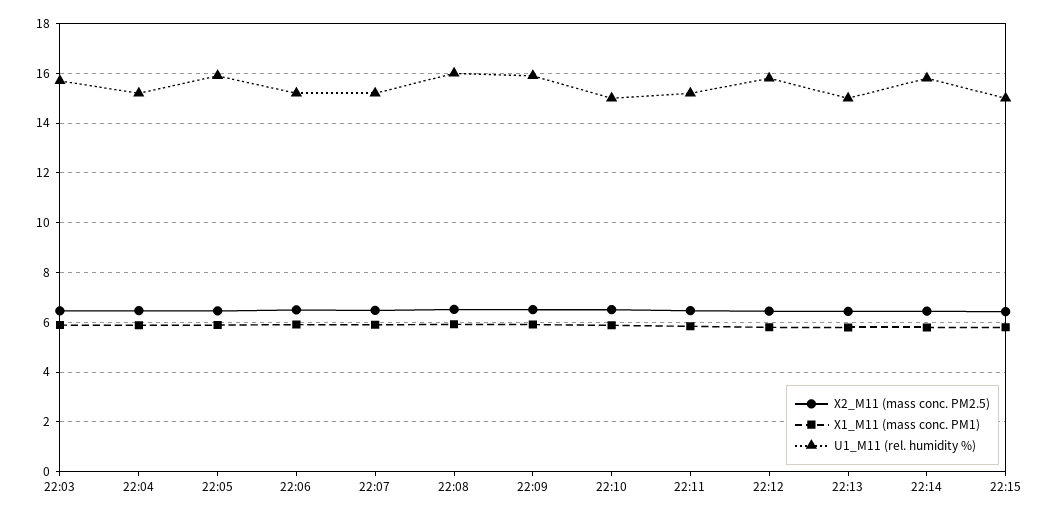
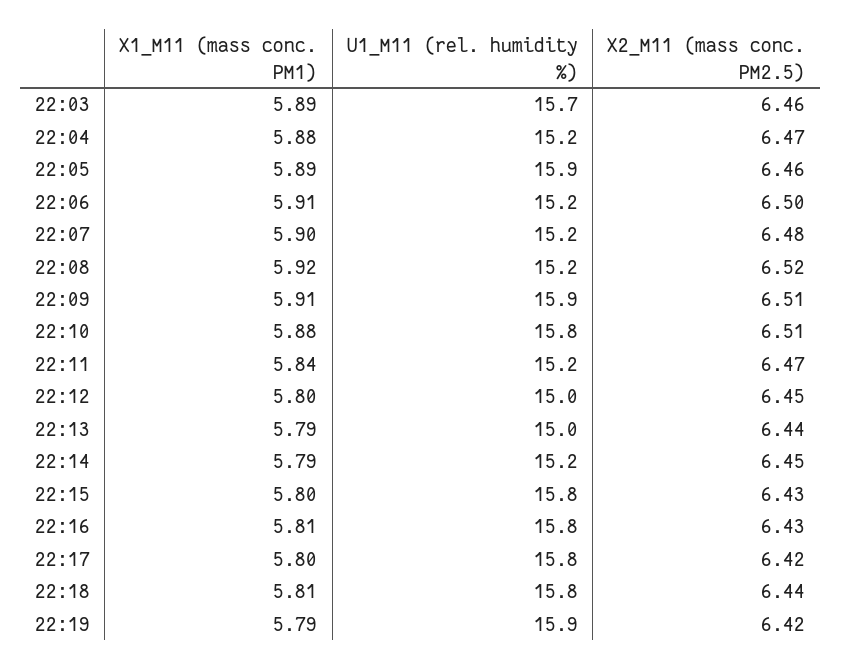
U1_M11 (rel. humidity %), 22:08: 16 -> 15.2
U1_M11 (rel. humidity %), 22:10: 15 -> 15.8
U1_M11 (rel. humidity %), 22:12: 15.75 -> 15
U1_M11 (rel. humidity %), 22:14: 15.75 -> 15.2
U1_M11 (rel. humidity %), 22:15: 15 -> 15.8
X1_M11 (mass conc. PM1), 22:16: none -> 5.81
U1_M11 (rel. humidity %), 22:16: none -> 15.8
X2_M11 (mass conc. PM2.5), 22:16: none -> 6.43
X1_M11 (mass conc. PM1), 22:17: none -> 5.8
U1_M11 (rel. humidity %), 22:17: none -> 15.8
X2_M11 (mass conc. PM2.5), 22:17: none -> 6.42
X1_M11 (mass conc. PM1), 22:18: none -> 5.81
U1_M11 (rel. humidity %), 22:18: none -> 15.8
X2_M11 (mass conc. PM2.5), 22:18: none -> 6.44
X1_M11 (mass conc. PM1), 22:19: none -> 5.79
U1_M11 (rel. humidity %), 22:19: none -> 15.9
X2_M11 (mass conc. PM2.5), 22:19: none -> 6.42

